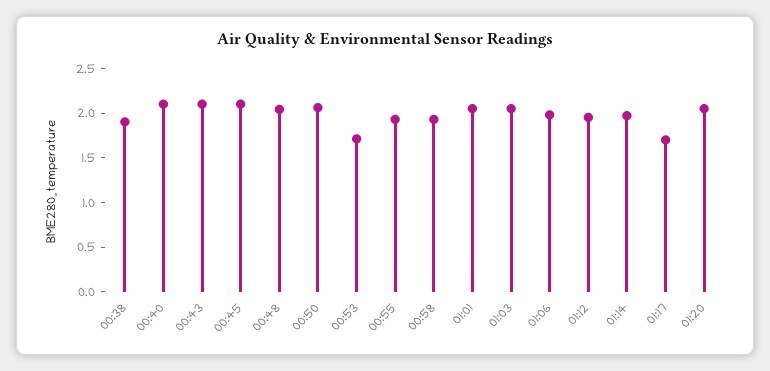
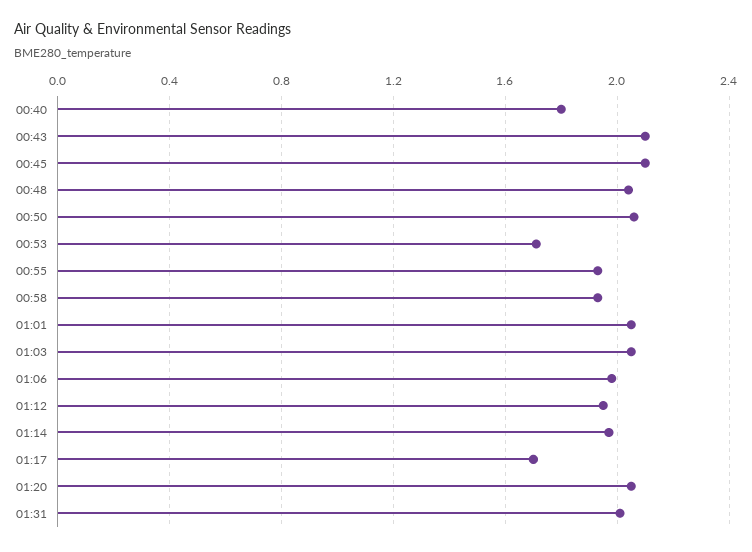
00:38: 1.9 -> none
00:40: 2.1 -> 1.8
01:31: none -> 2

